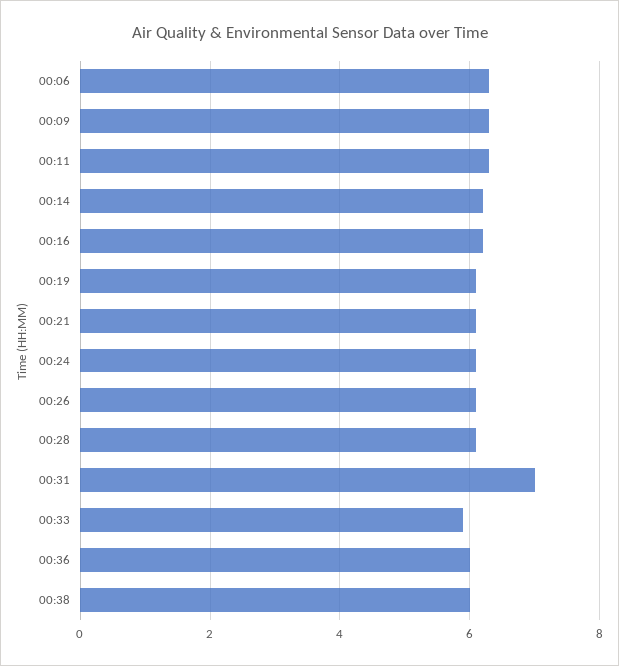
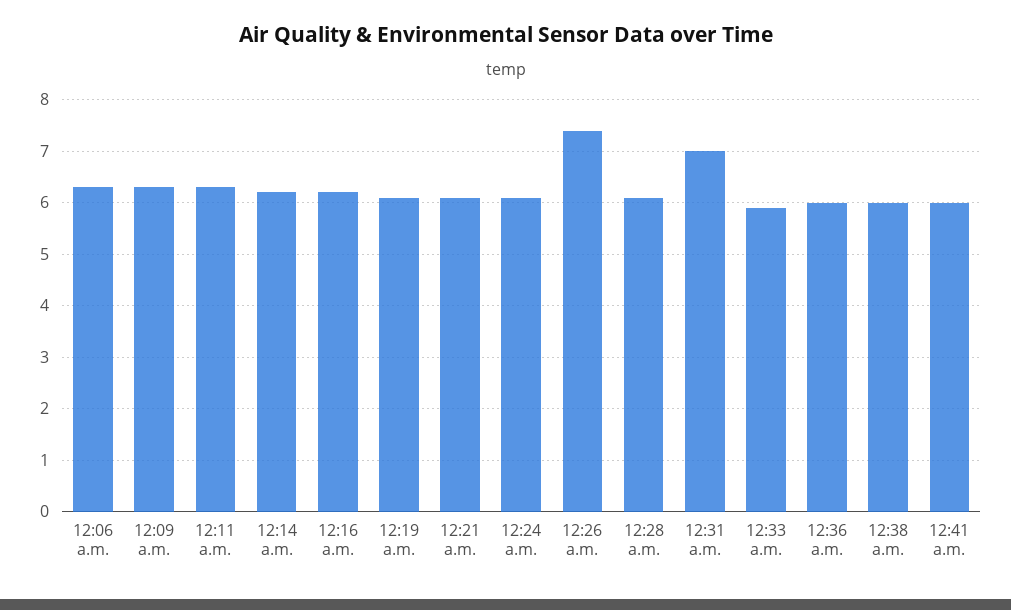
00:26: 6 -> 7.5
12:41 a.m.: none -> 6

